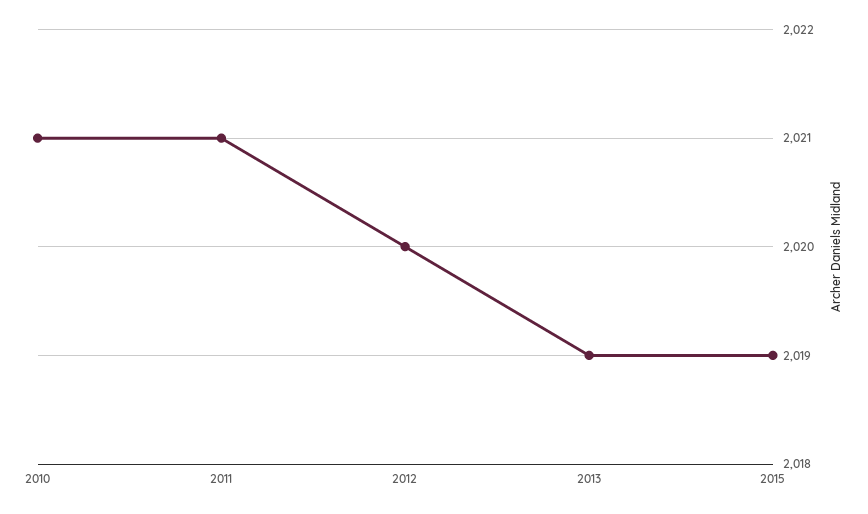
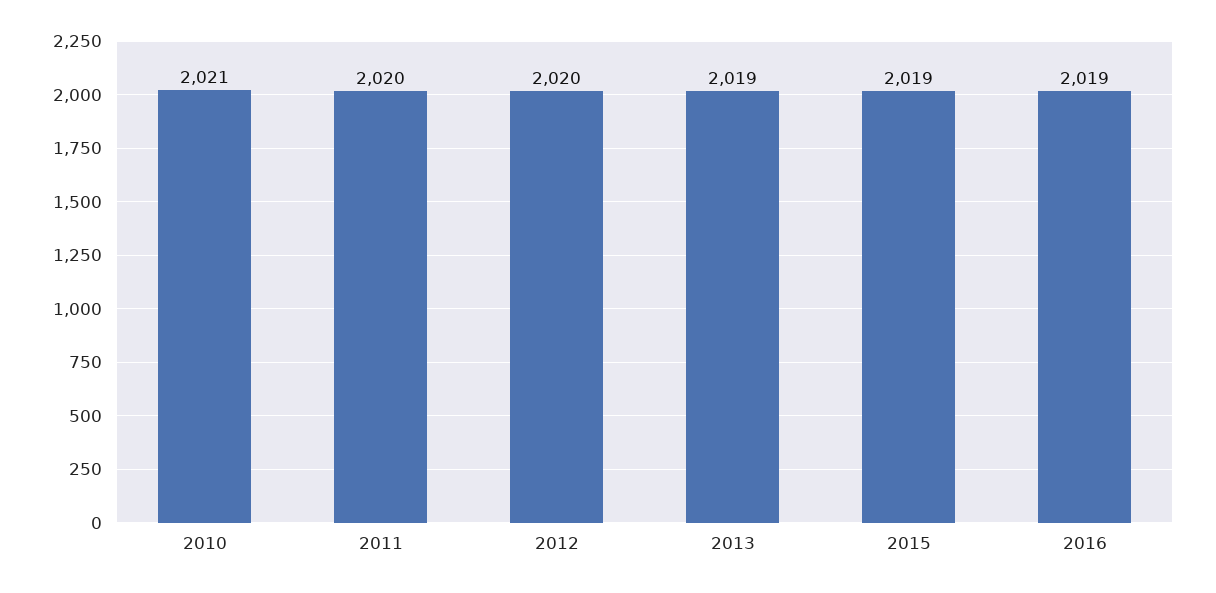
2011: 2021 -> 2020
2016: none -> 2019

